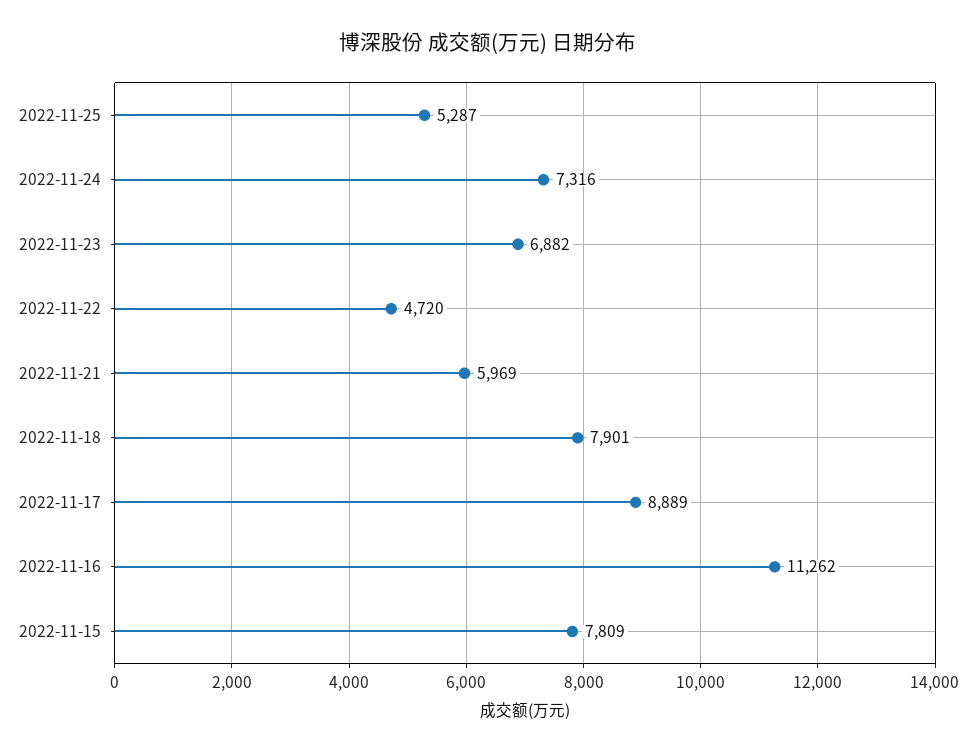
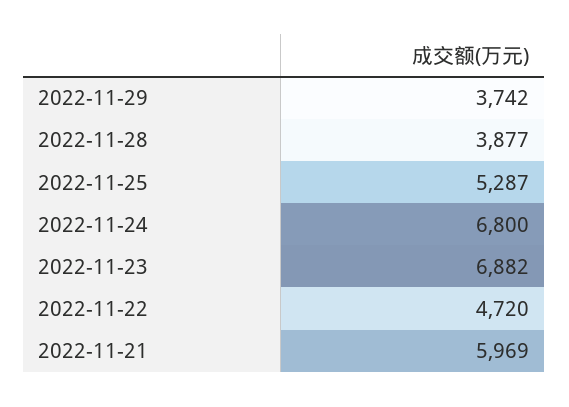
2022-11-24: 7316 -> 6800
2022-11-18: 7901 -> none
2022-11-17: 8889 -> none
2022-11-16: 11262 -> none
2022-11-15: 7809 -> none
2022-11-29: none -> 3742
2022-11-28: none -> 3877

